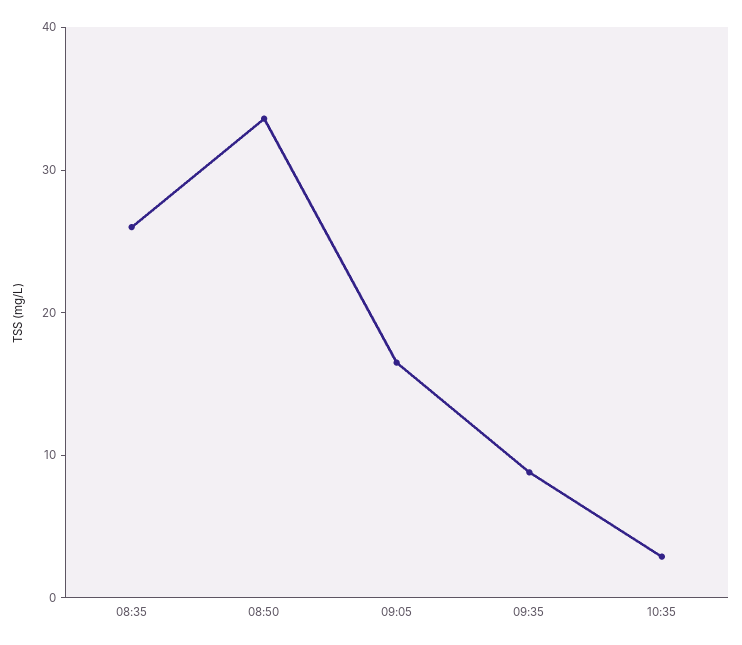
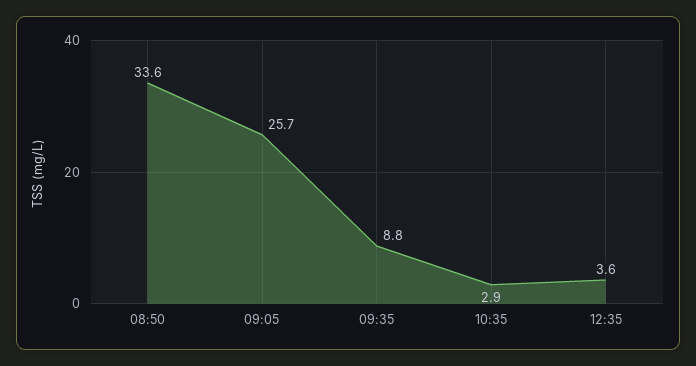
08:35: 26 -> none
09:05: 16 -> 25.7
12:35: none -> 3.6

